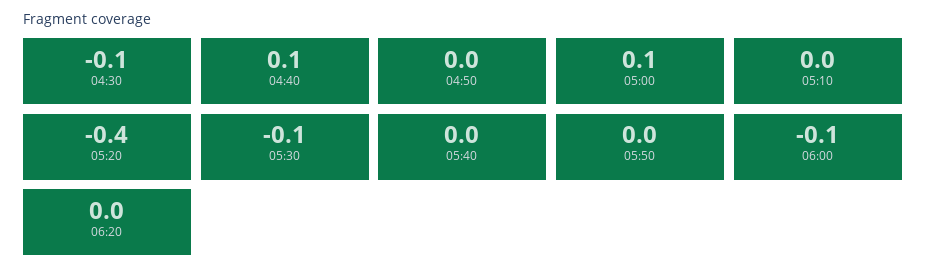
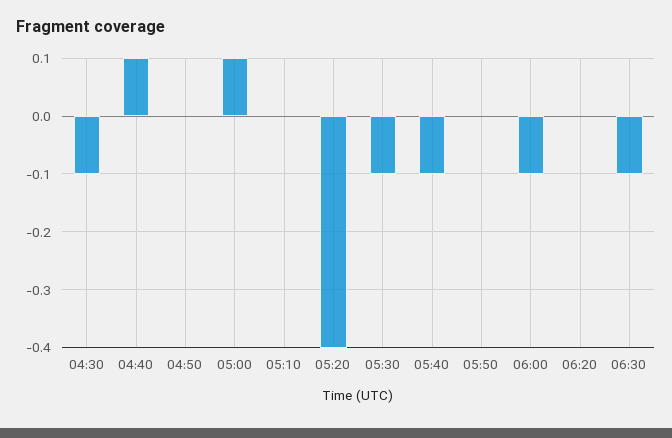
05:40: 0 -> -0.1
06:30: none -> -0.1

